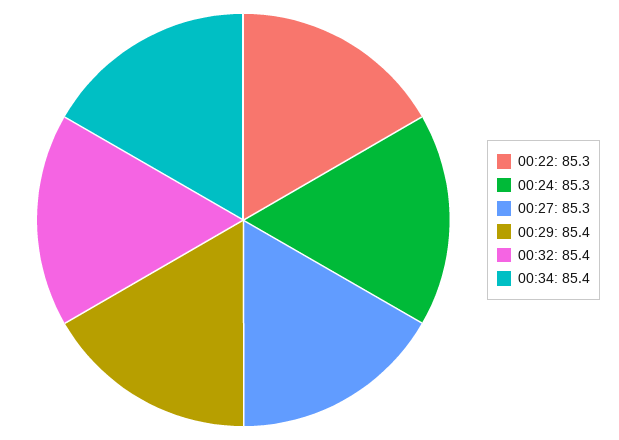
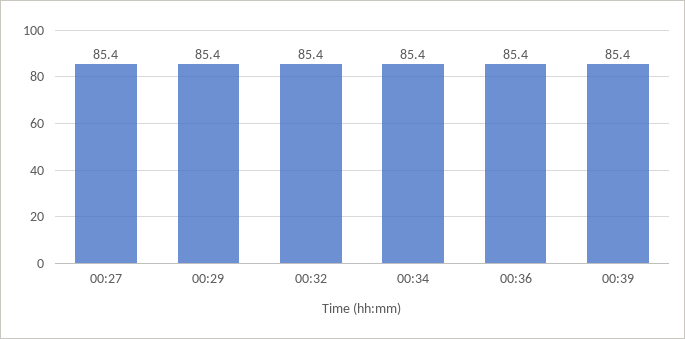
00:22: 85.3 -> none
00:24: 85.3 -> none
00:27: 85.3 -> 85.4
00:36: none -> 85.4
00:39: none -> 85.4

